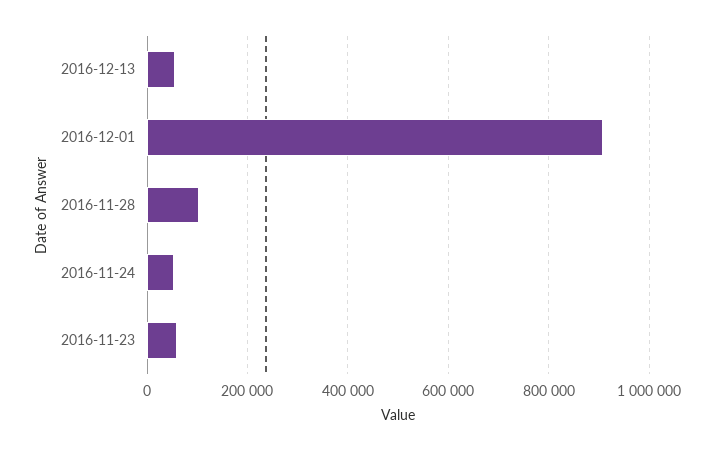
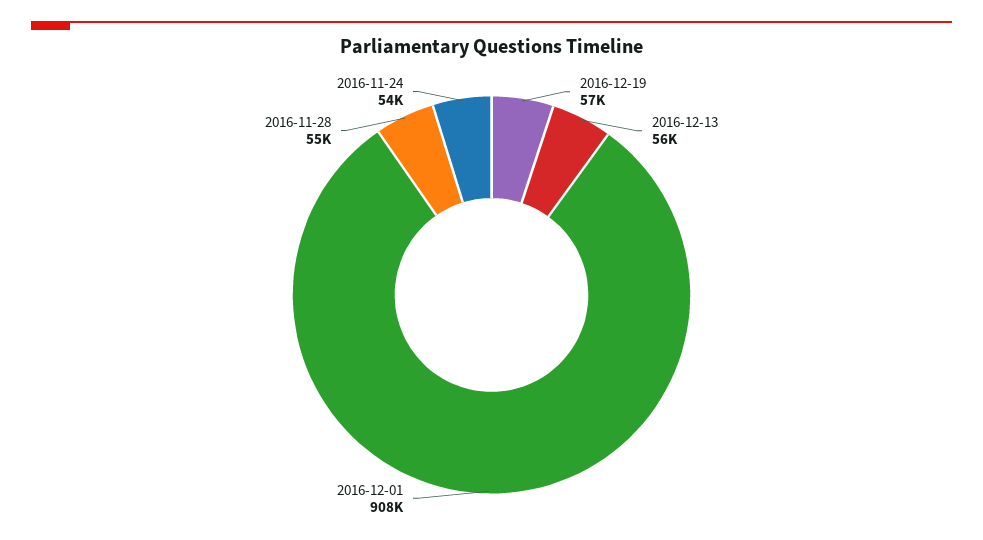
2016-11-28: 100000 -> 55000
2016-11-23: 60000 -> none
2016-12-19: none -> 57000

